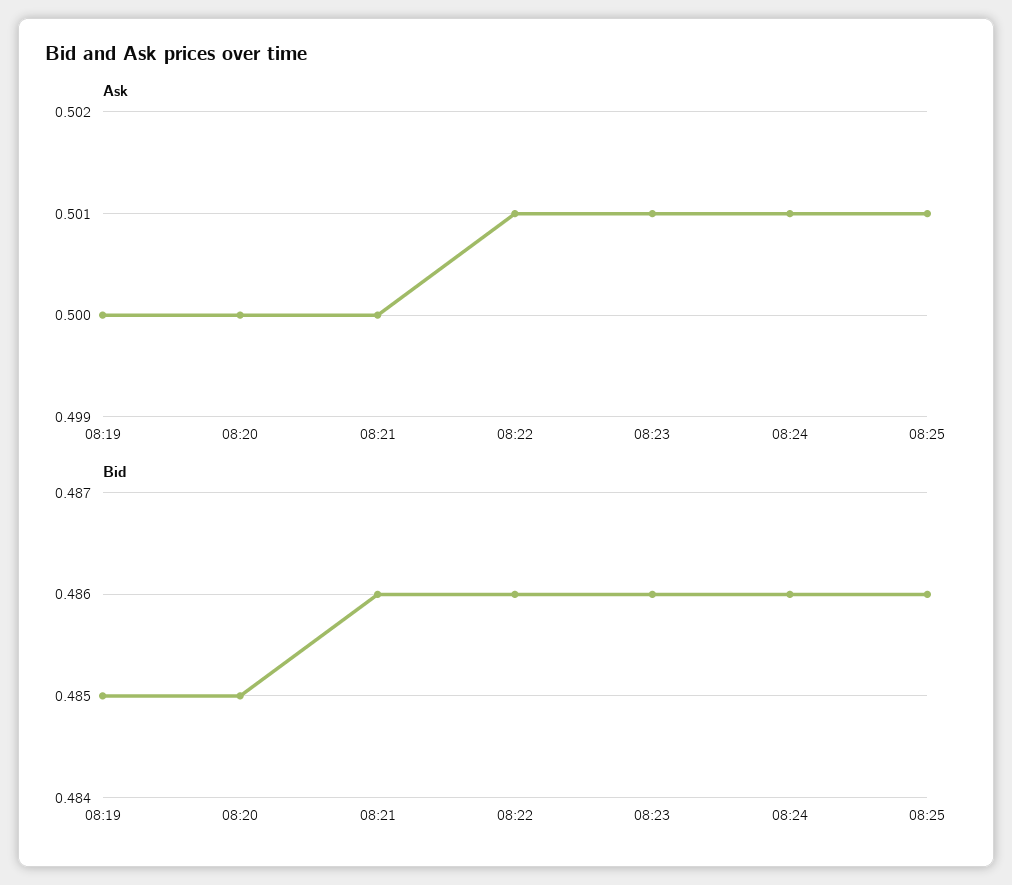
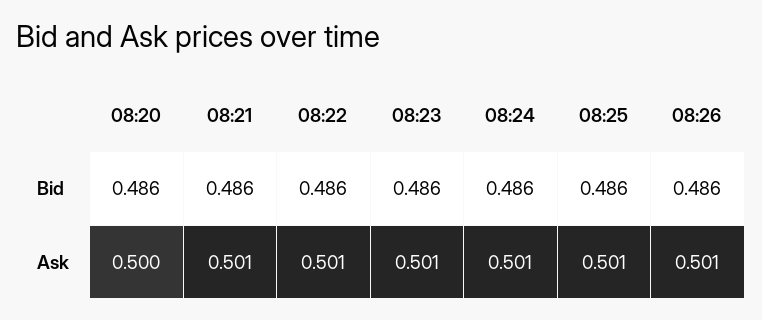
Ask, 08:19: 0.5 -> none
Ask, 08:21: 0.5 -> 0.501
Bid, 08:19: 0.485 -> none
Bid, 08:20: 0.485 -> 0.486
Bid, 08:26: none -> 0.486
Ask, 08:26: none -> 0.501

